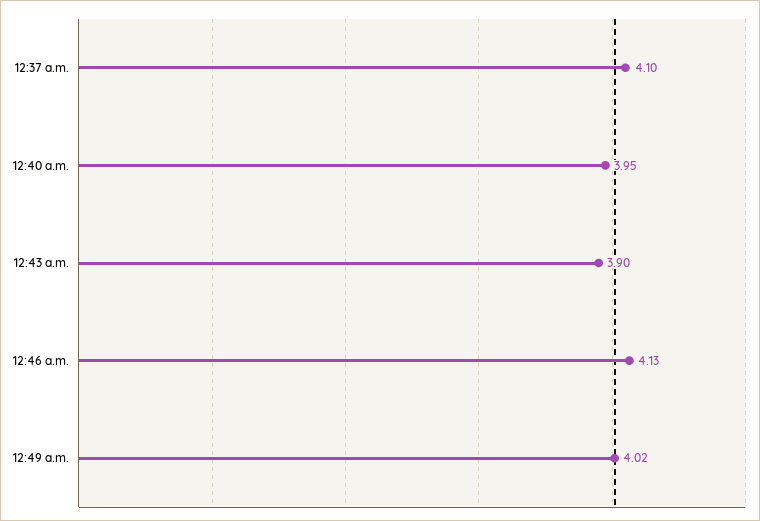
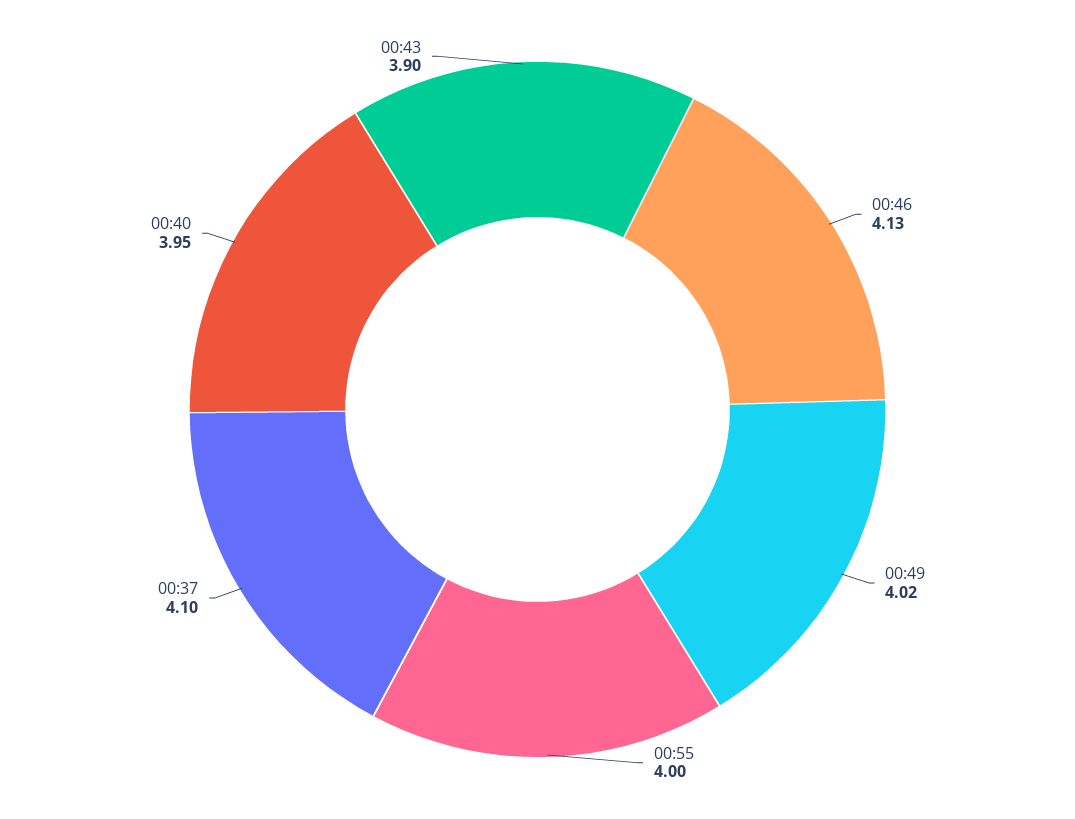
00:55: none -> 4

